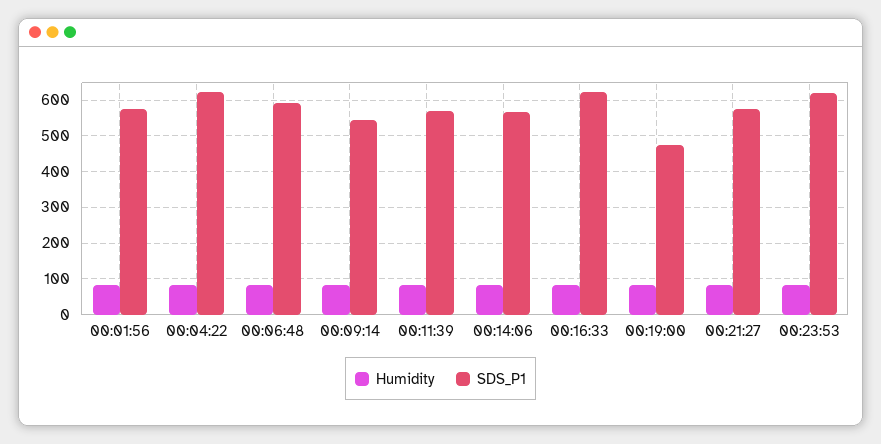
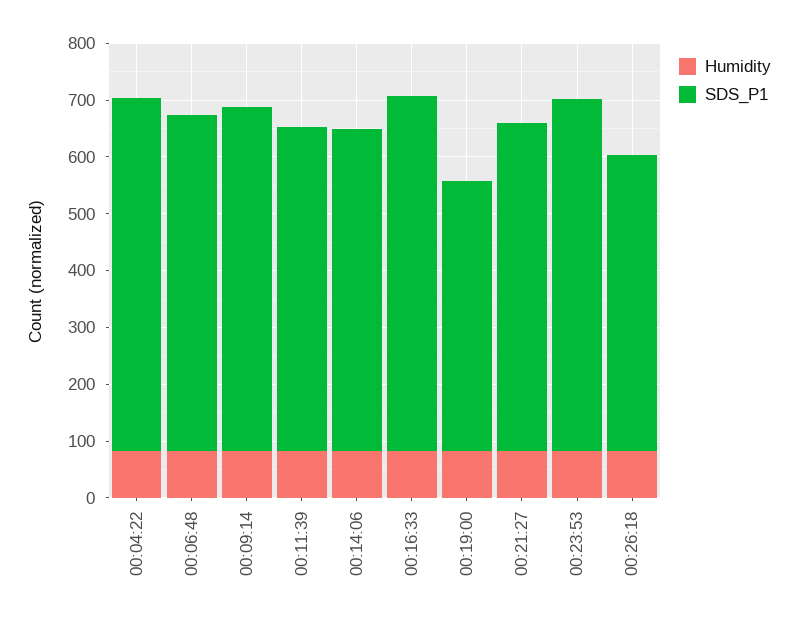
Humidity, 00:01:56: 80 -> none
SDS_P1, 00:01:56: 580 -> none
SDS_P1, 00:09:14: 540 -> 600
Humidity, 00:26:18: none -> 80
SDS_P1, 00:26:18: none -> 520

